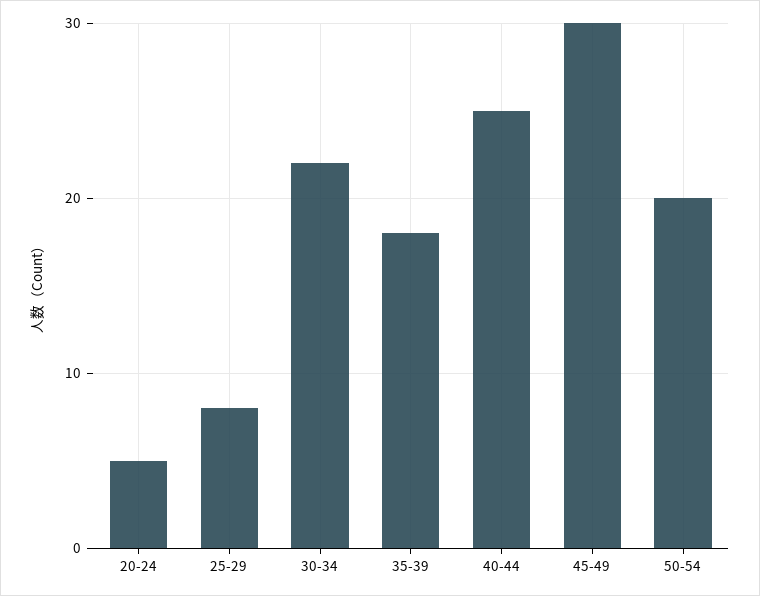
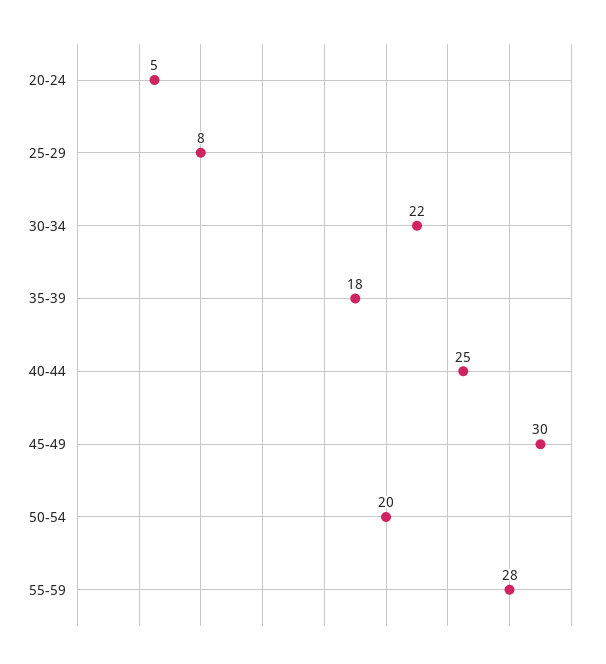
55-59: none -> 28

